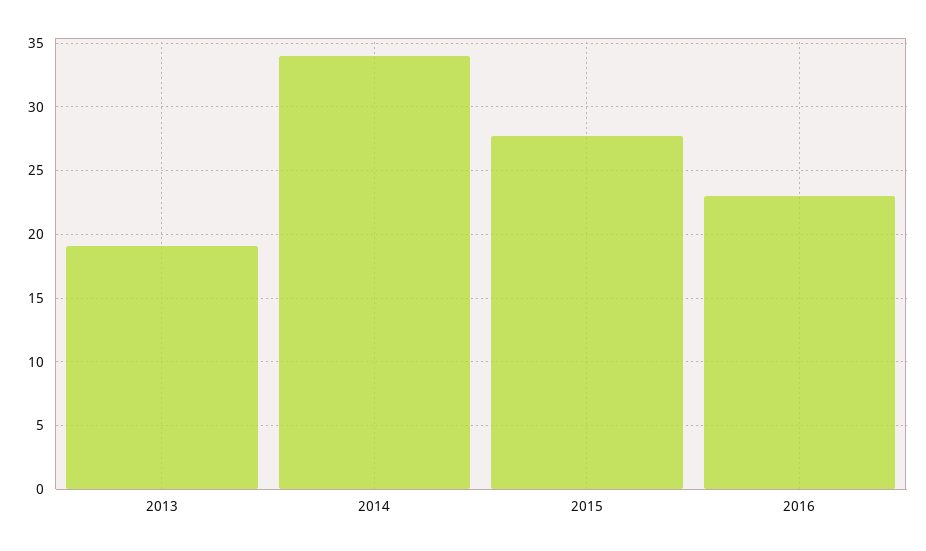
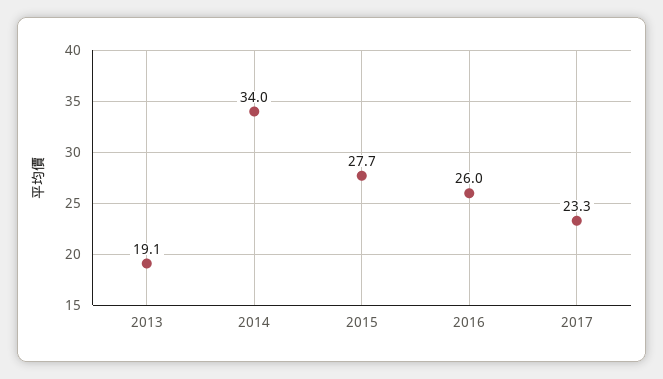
2016: 23 -> 26
2017: none -> 23.3

